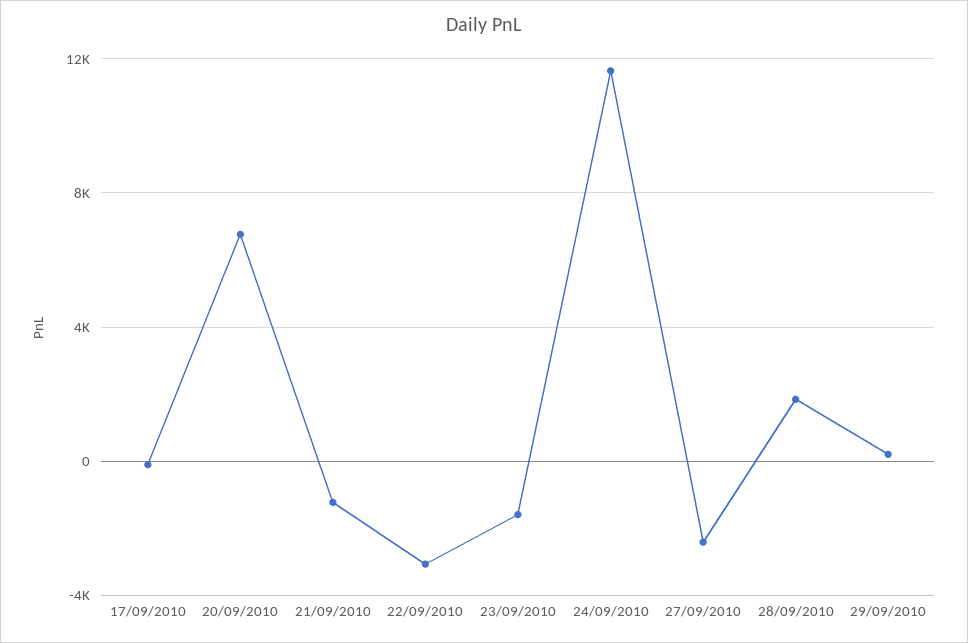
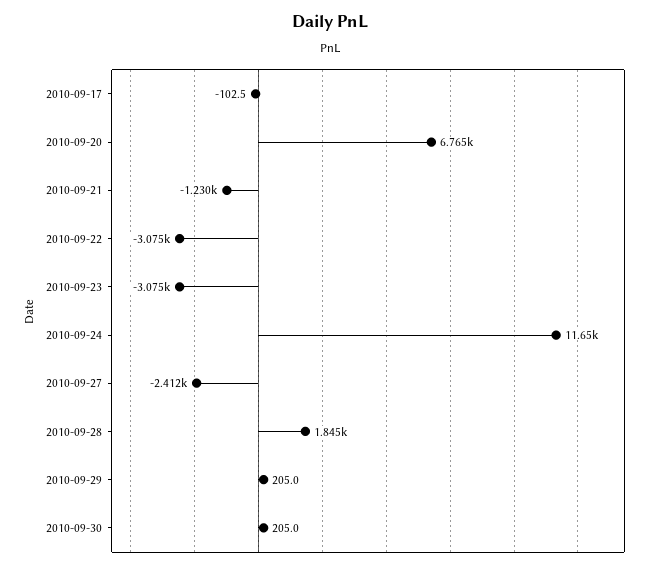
23/09/2010: -1500 -> -3075
2010-09-30: none -> 205

